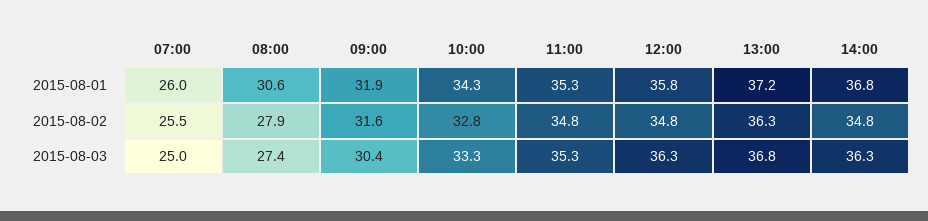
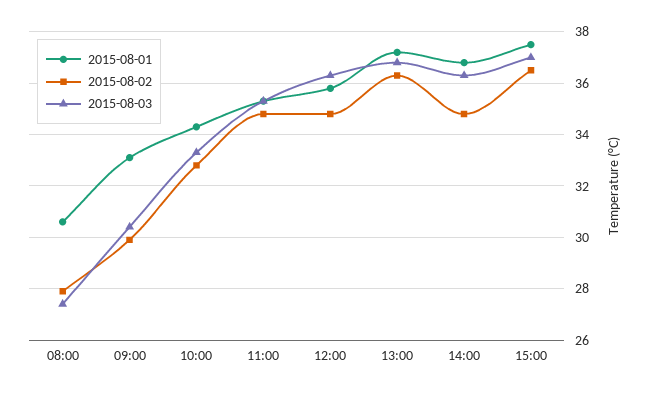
2015-08-01, 07:00: 26 -> none
2015-08-01, 09:00: 31.9 -> 33
2015-08-02, 07:00: 25.5 -> none
2015-08-02, 09:00: 31.6 -> 30
2015-08-03, 07:00: 25 -> none
2015-08-01, 15:00: none -> 37.5
2015-08-02, 15:00: none -> 36.5
2015-08-03, 15:00: none -> 37

